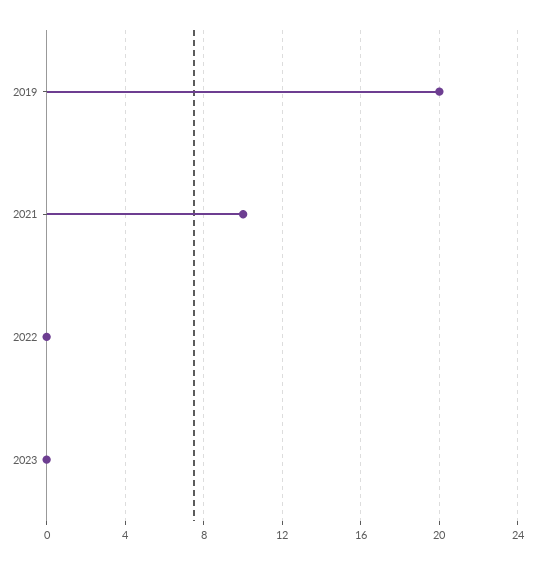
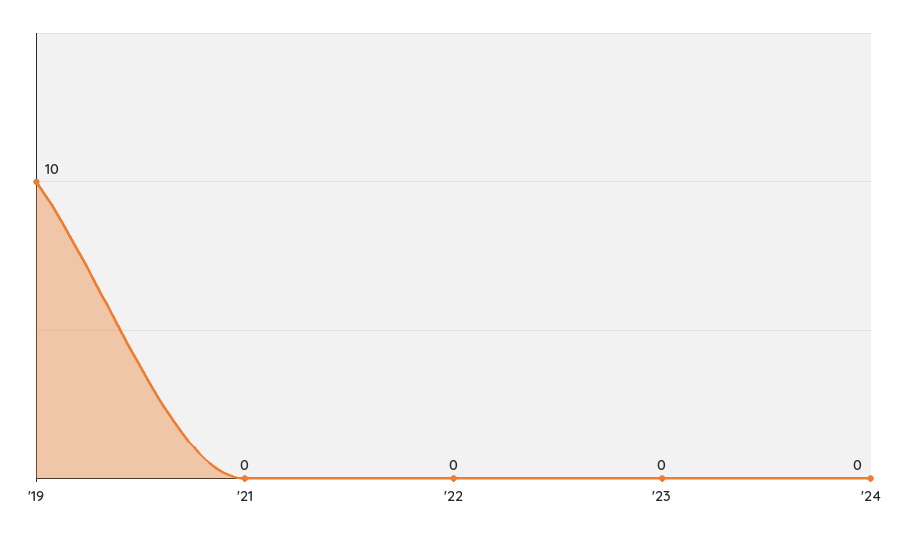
2019: 20 -> 10
2021: 10 -> 0
'24: none -> 0

